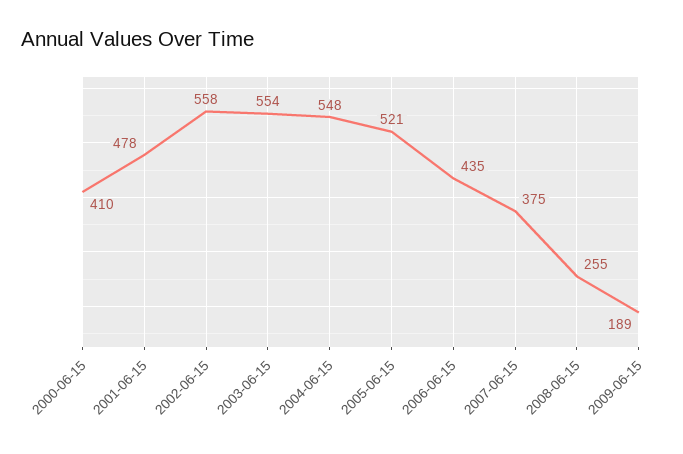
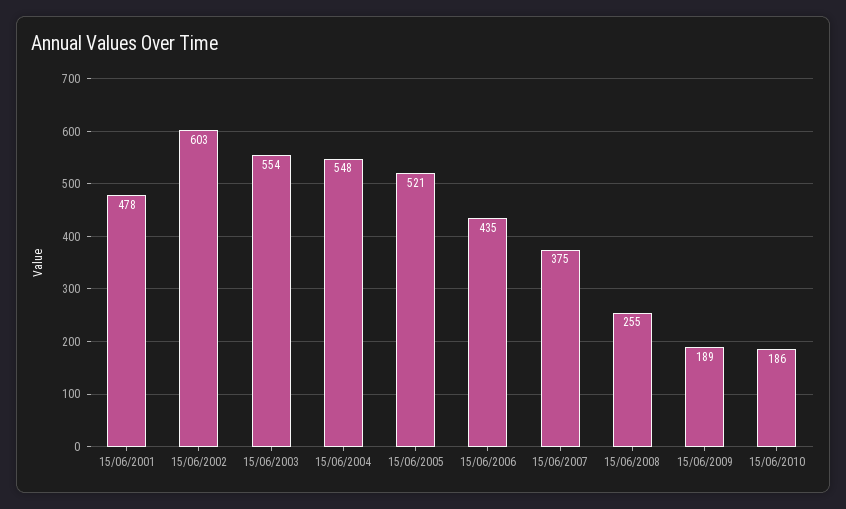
2000-06-15: 410 -> none
2002-06-15: 558 -> 603
15/06/2010: none -> 186

